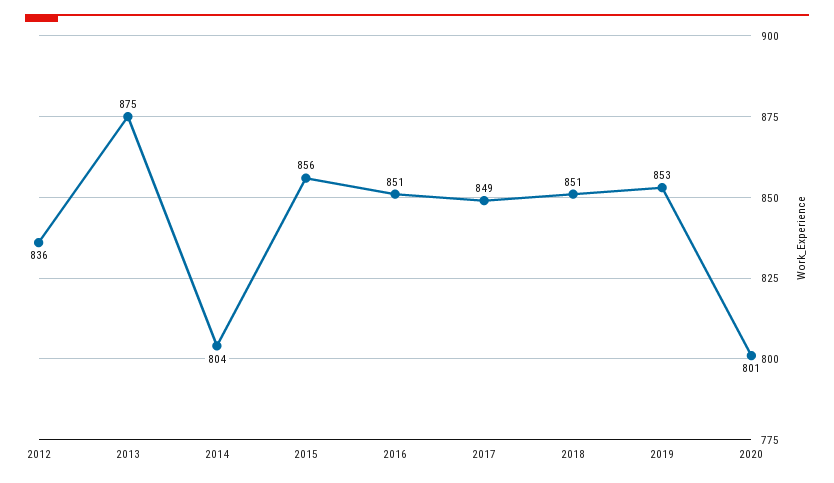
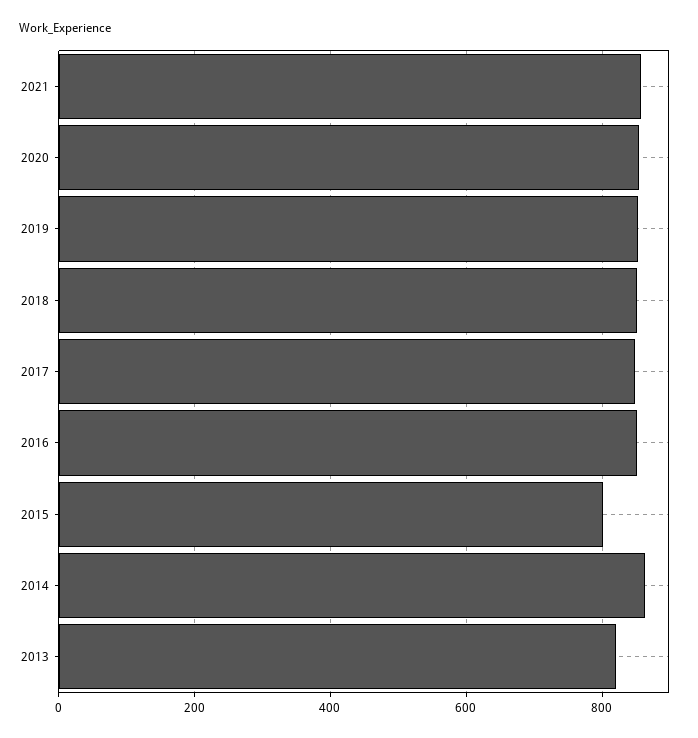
2012: 836 -> none
2013: 875 -> 820
2014: 804 -> 860
2015: 856 -> 800
2020: 801 -> 860
2021: none -> 860

